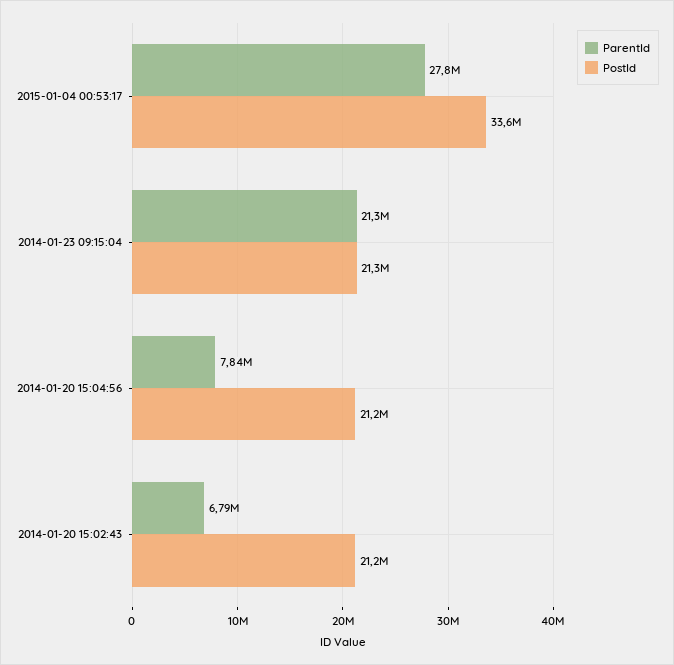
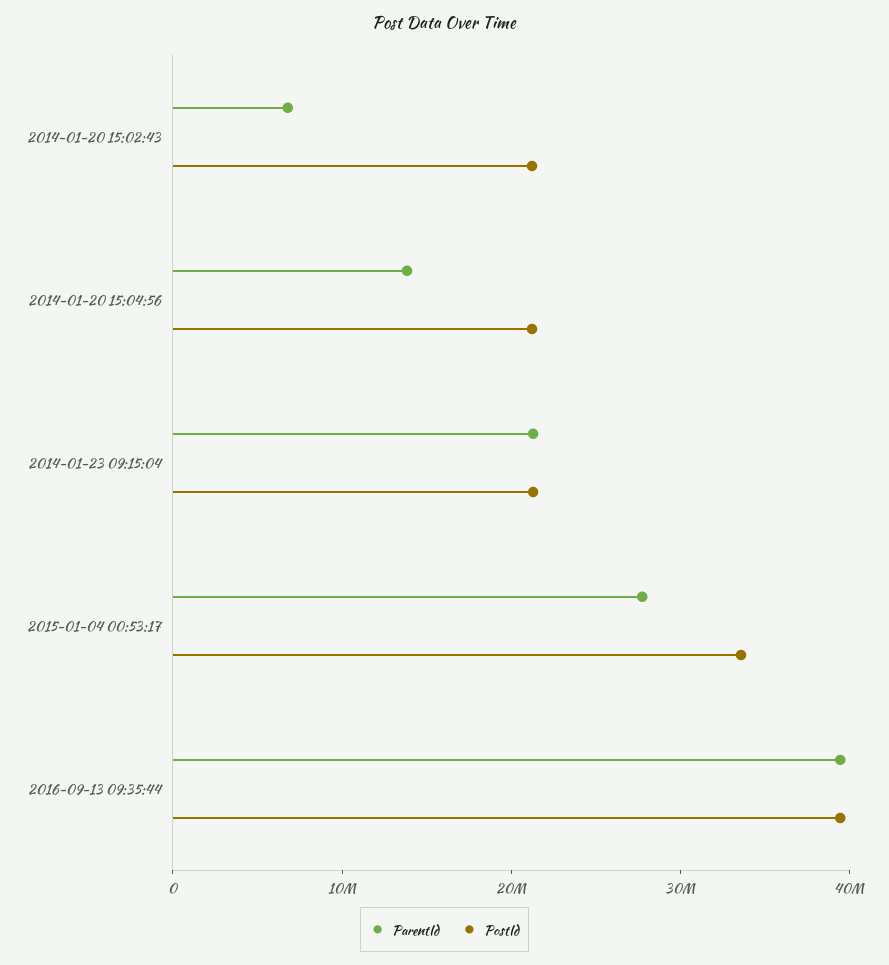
ParentId, 2014-01-20 15:04:56: 7840000 -> 14000000
ParentId, 2016-09-13 09:35:44: none -> 40000000
PostId, 2016-09-13 09:35:44: none -> 40000000

